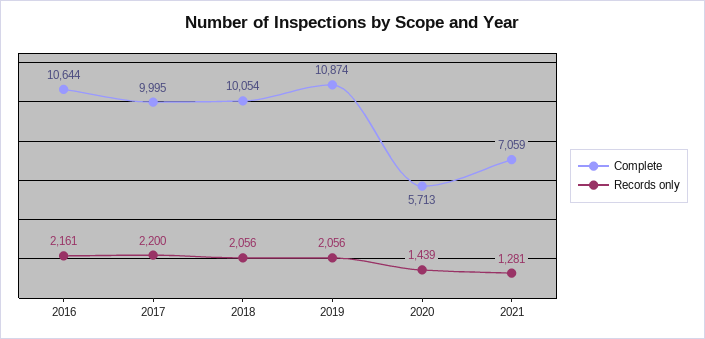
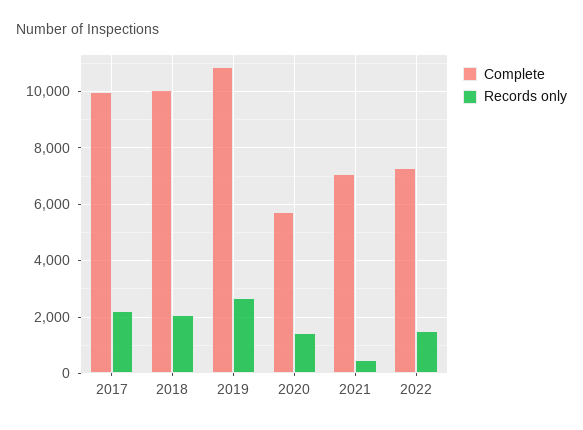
Complete, 2016: 10644 -> none
Records only, 2016: 2161 -> none
Records only, 2019: 2056 -> 2750
Records only, 2021: 1281 -> 500
Complete, 2022: none -> 7250
Records only, 2022: none -> 1500

